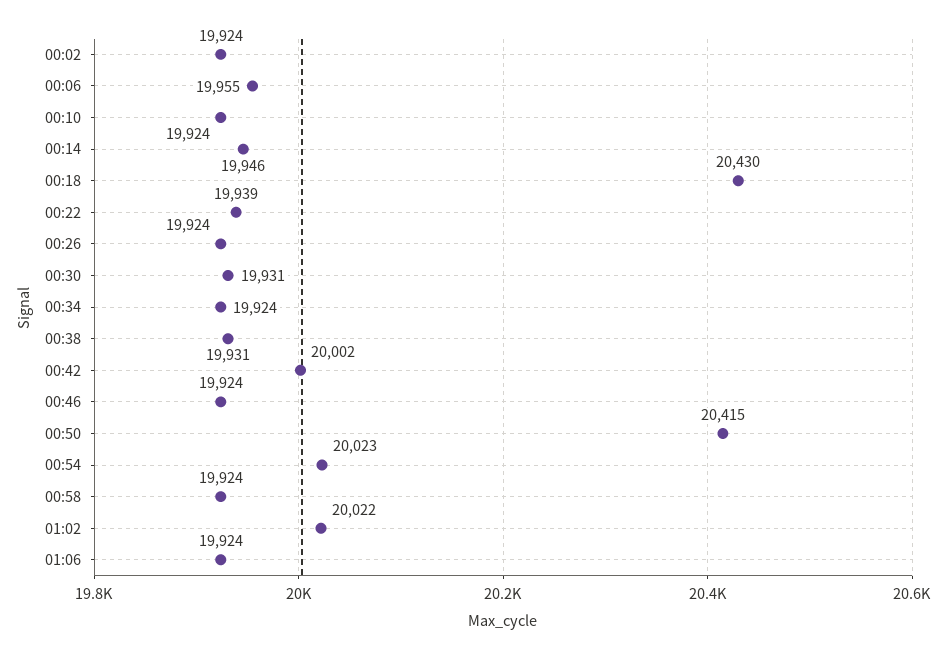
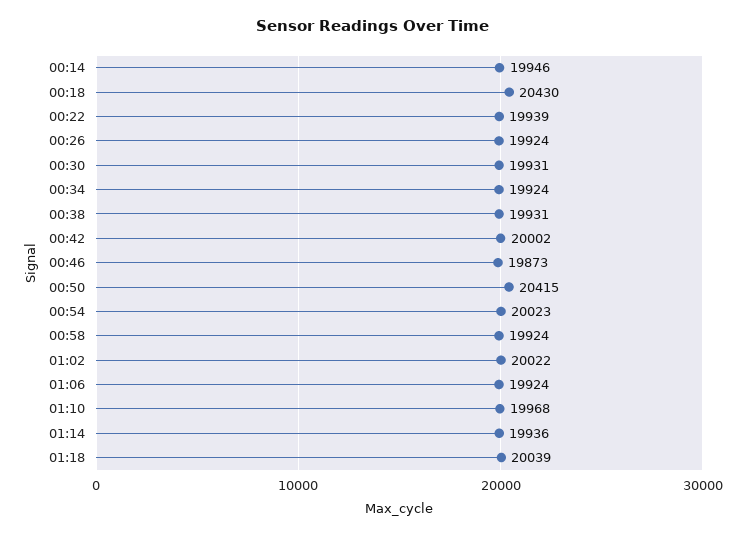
00:02: 19924 -> none
00:06: 19955 -> none
00:10: 19924 -> none
00:46: 19924 -> 19873
01:10: none -> 19968
01:14: none -> 19936
01:18: none -> 20039

